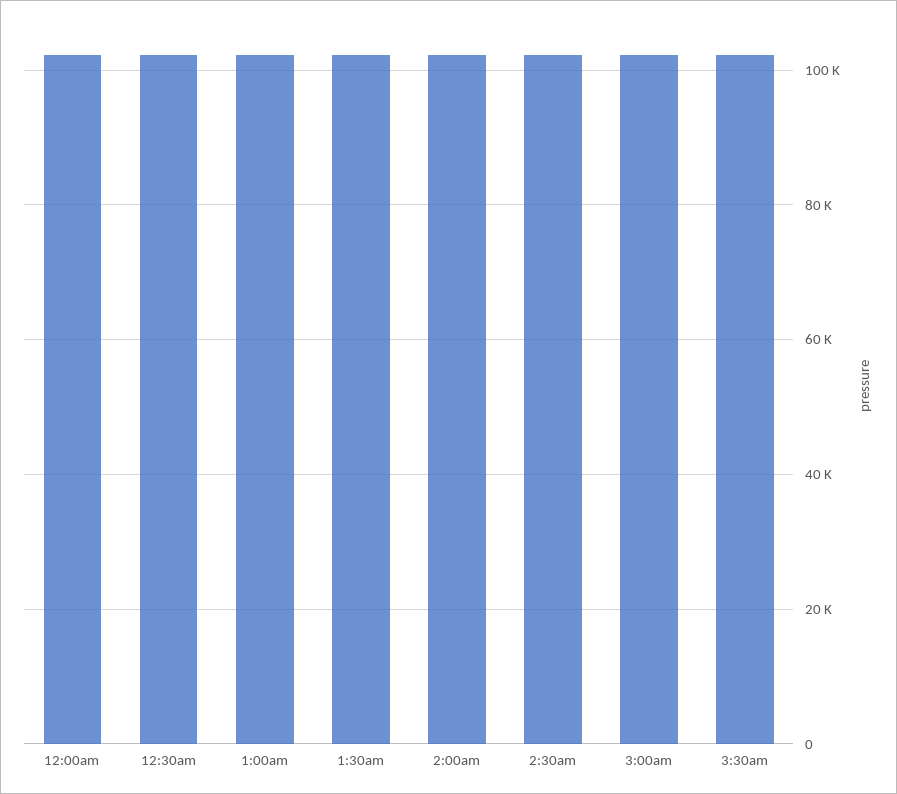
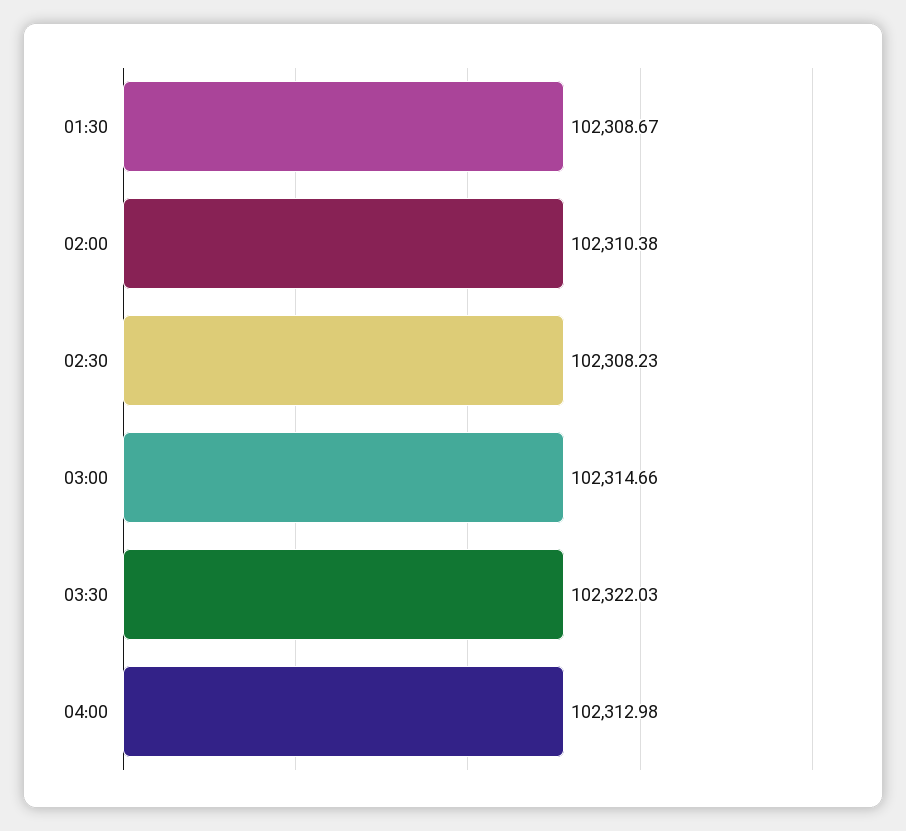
12:00am: 102000 -> none
12:30am: 102000 -> none
1:00am: 102000 -> none
04:00: none -> 102312.98

